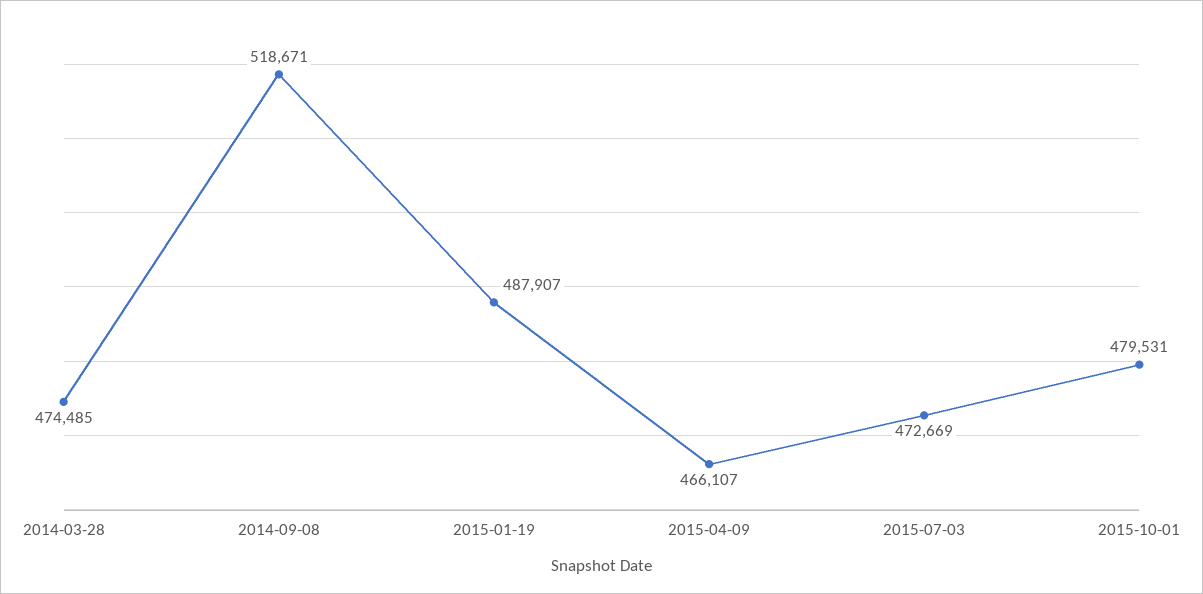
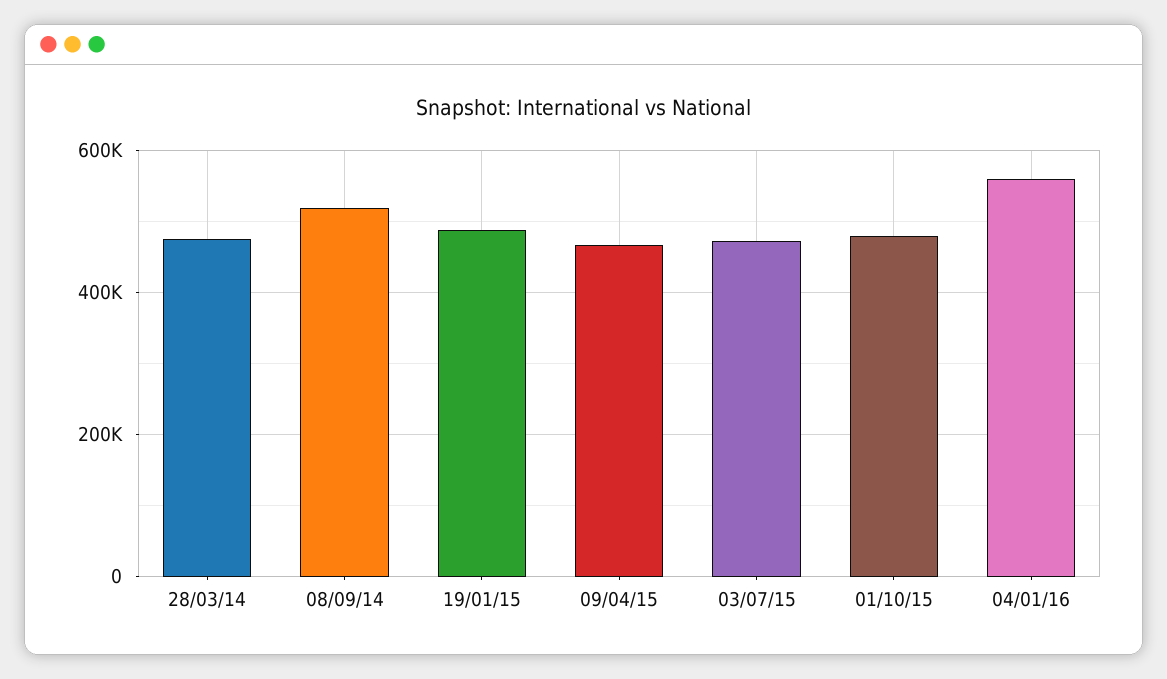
04/01/16: none -> 560000

